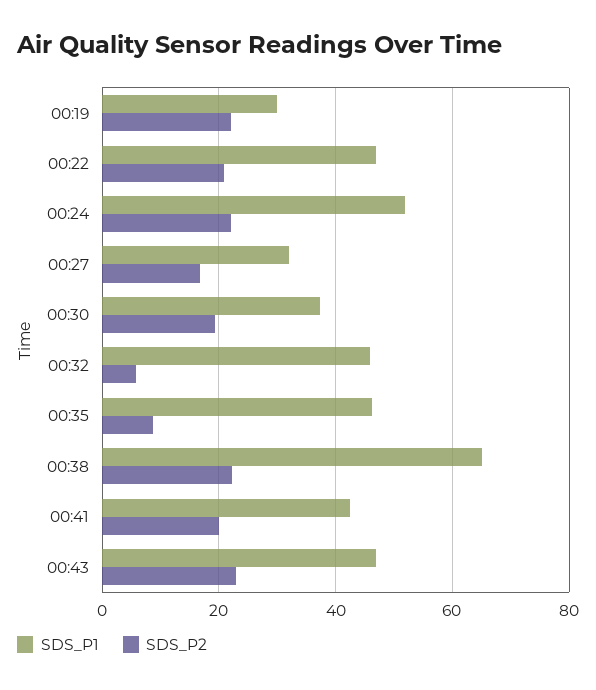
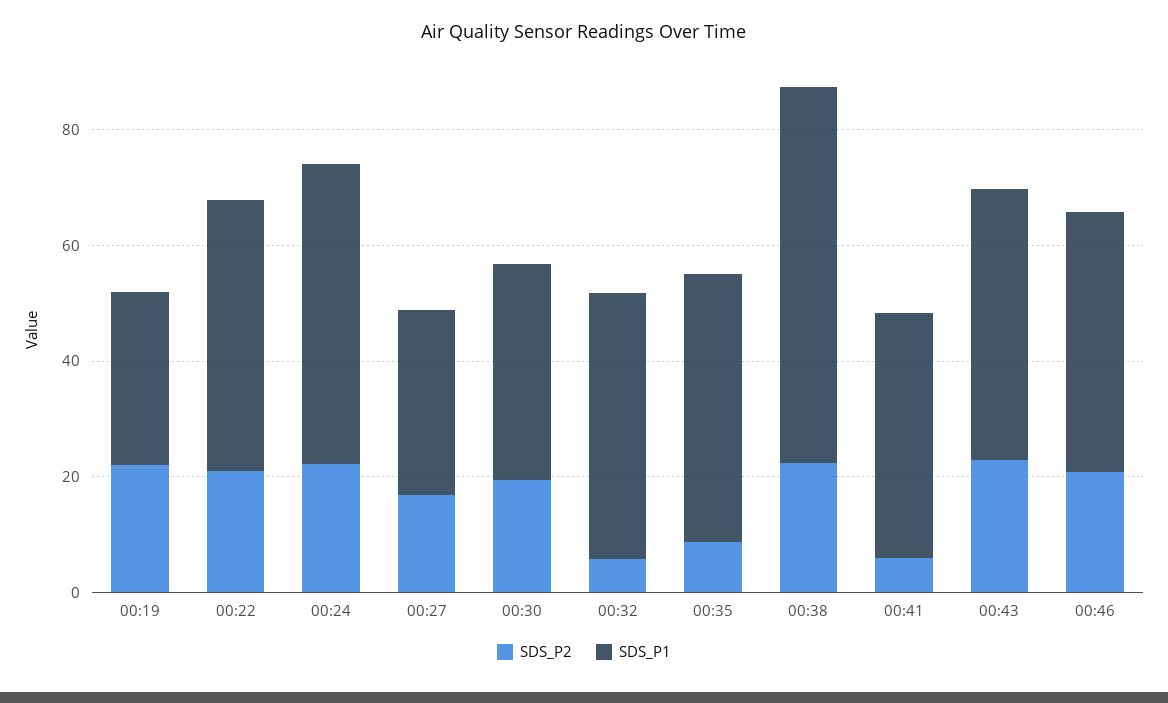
SDS_P2, 00:41: 20 -> 5
SDS_P2, 00:46: none -> 20
SDS_P1, 00:46: none -> 45

